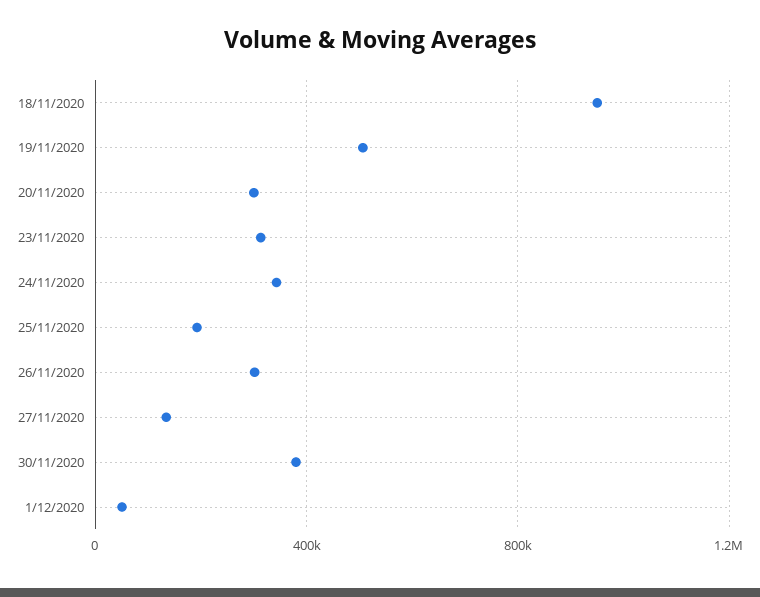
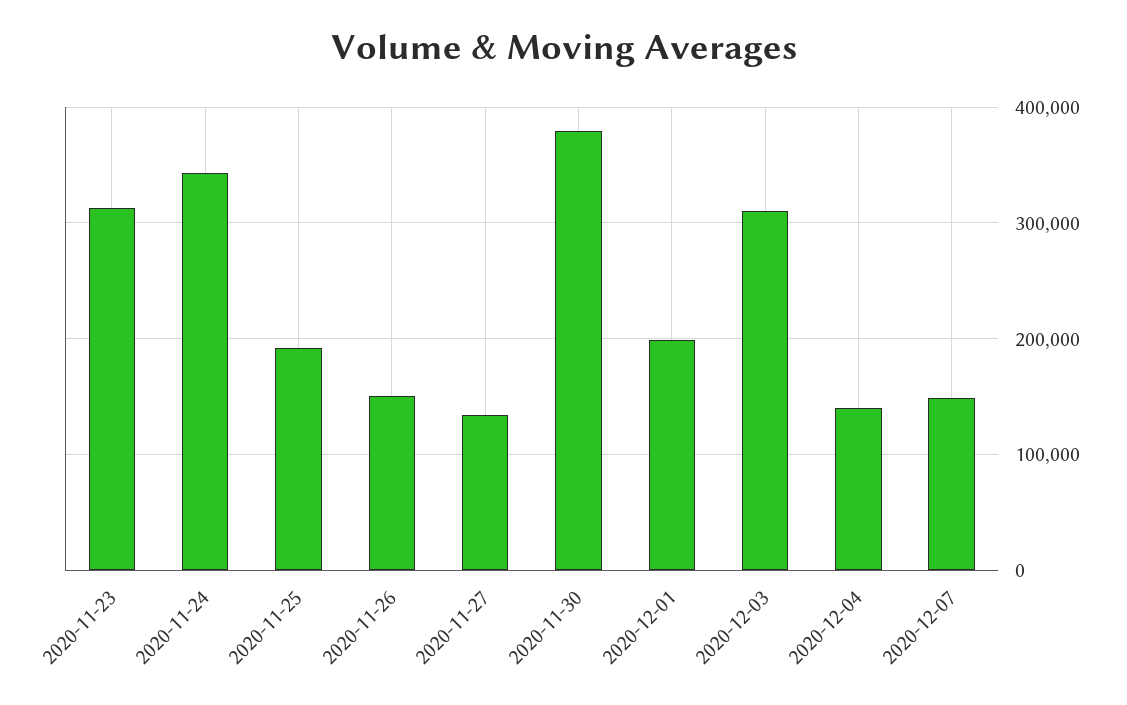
18/11/2020: 950000 -> none
19/11/2020: 500000 -> none
20/11/2020: 300000 -> none
26/11/2020: 300000 -> 150000
1/12/2020: 50000 -> 200000
2020-12-03: none -> 310000
2020-12-04: none -> 140000
2020-12-07: none -> 150000

